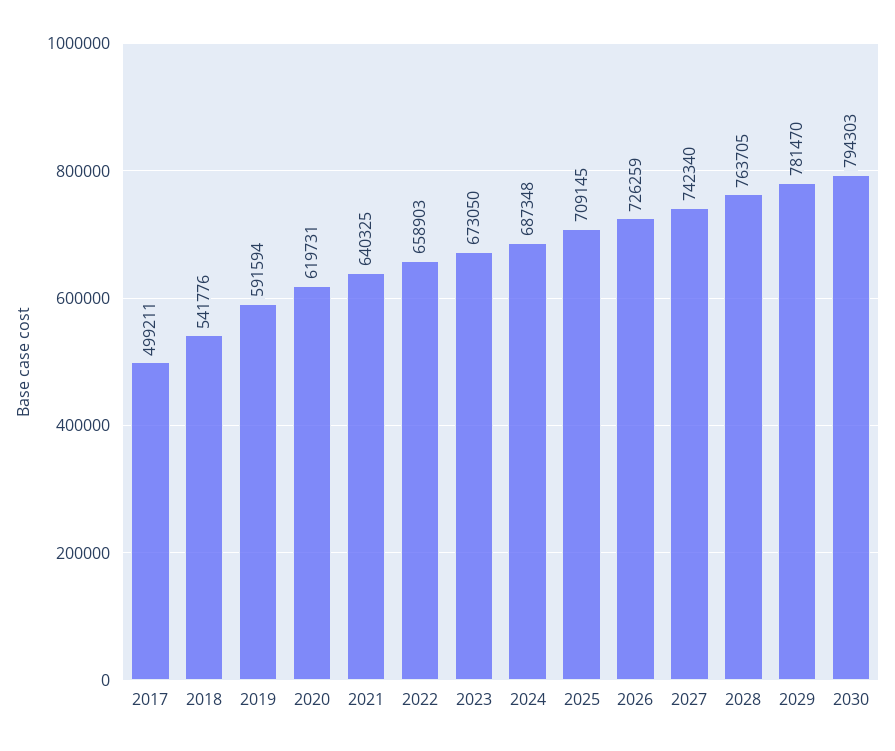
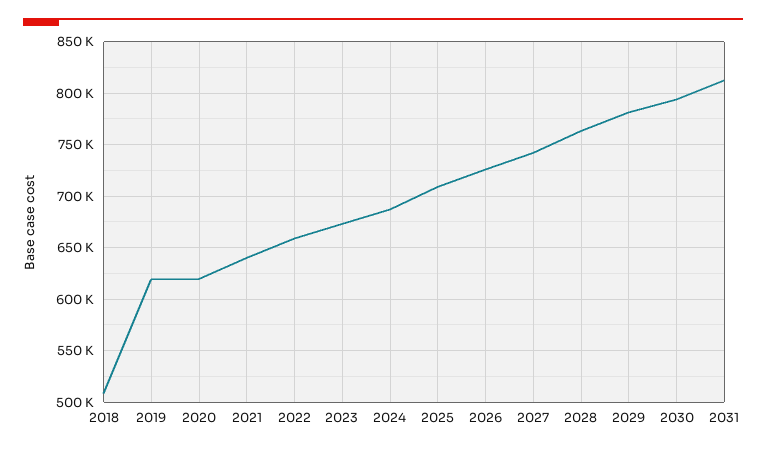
2017: 499211 -> none
2018: 541776 -> 510000
2019: 591594 -> 620000
2031: none -> 810000

